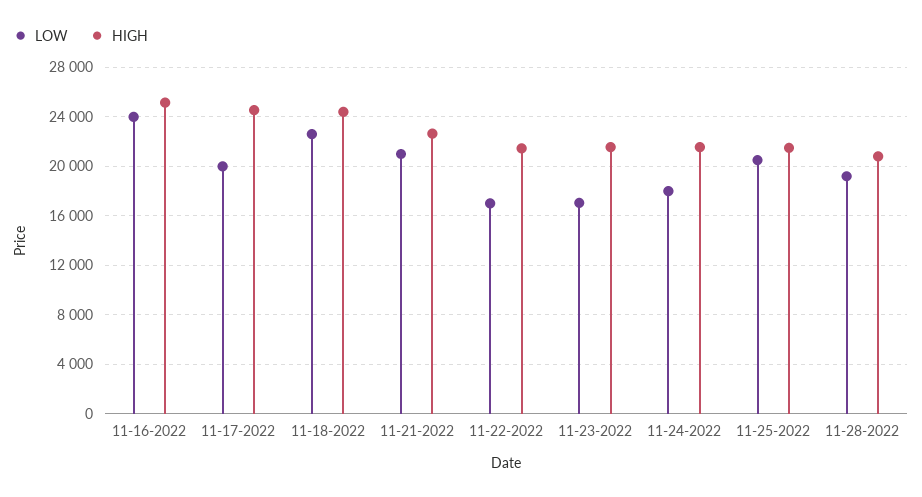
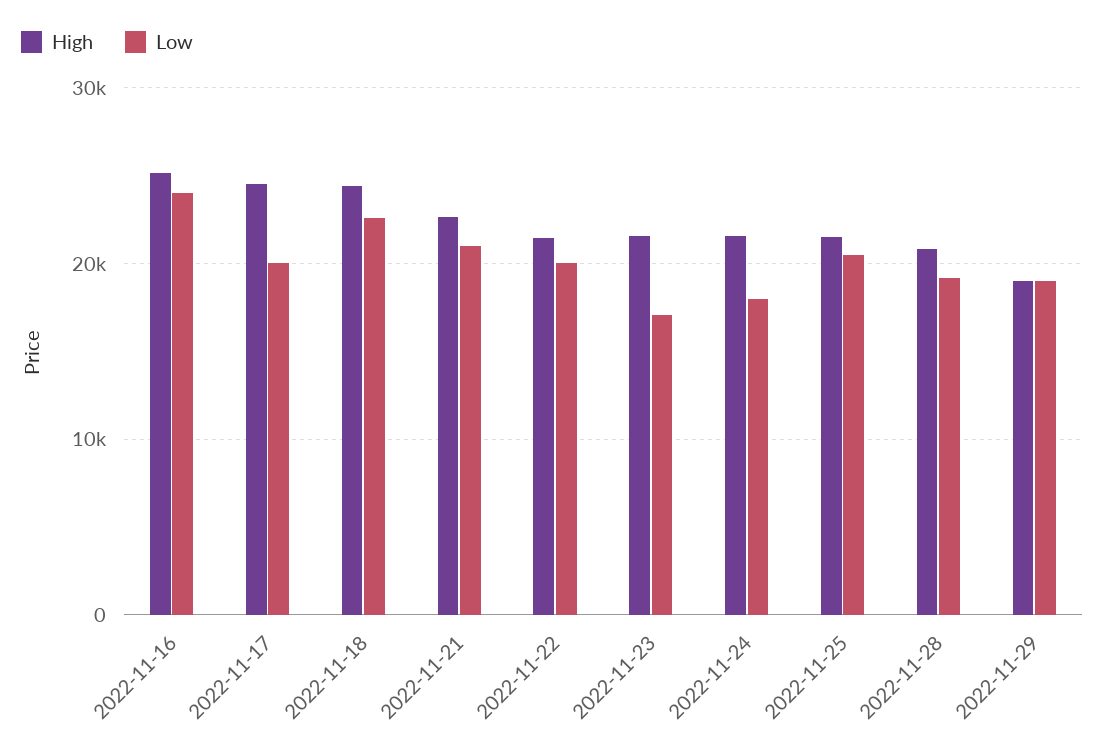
LOW, 11-22-2022: 17000 -> 20000
HIGH, 2022-11-29: none -> 19000
LOW, 2022-11-29: none -> 19000

